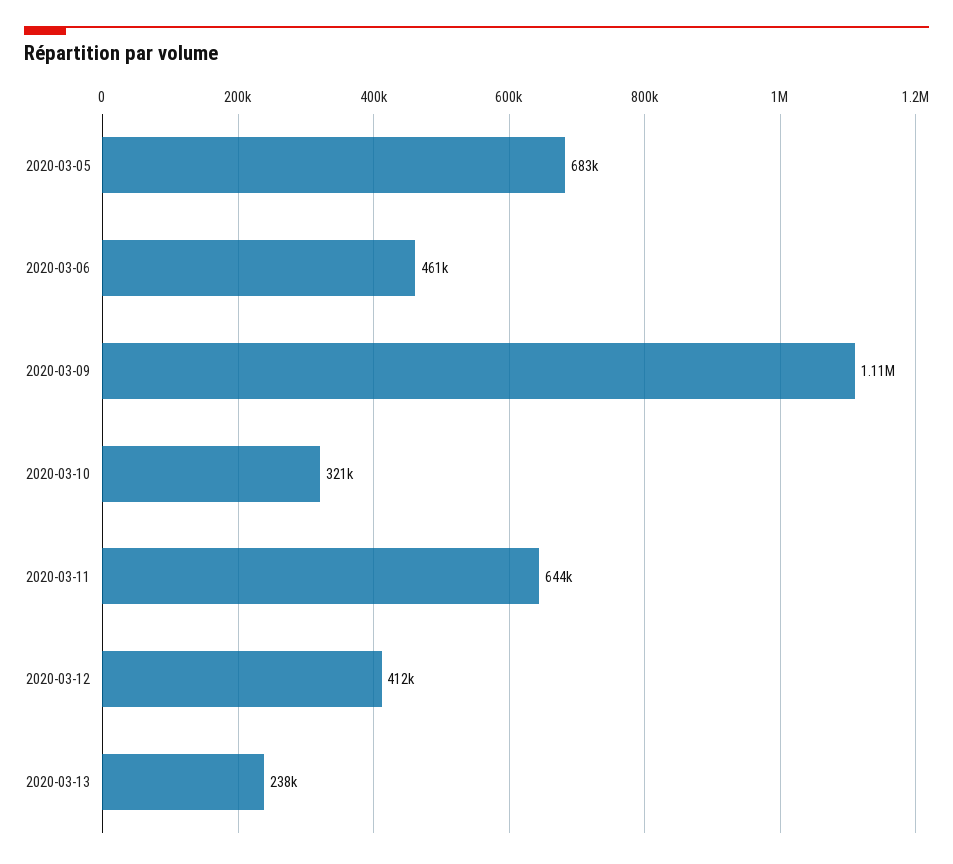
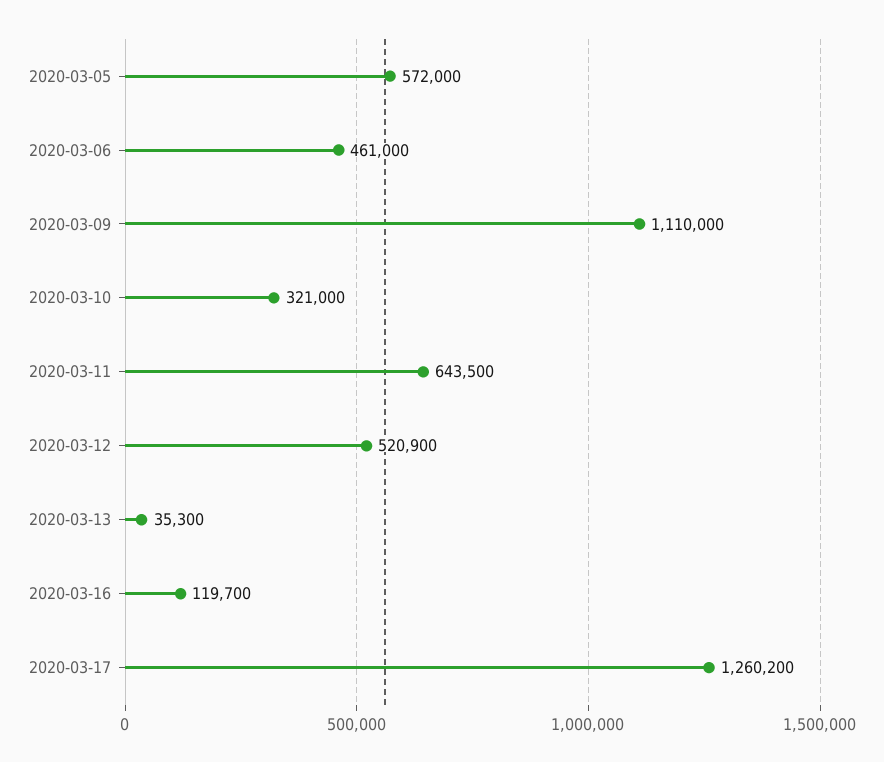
2020-03-05: 683000 -> 572000
2020-03-12: 412000 -> 520900
2020-03-13: 238000 -> 35300
2020-03-16: none -> 119700
2020-03-17: none -> 1260200

